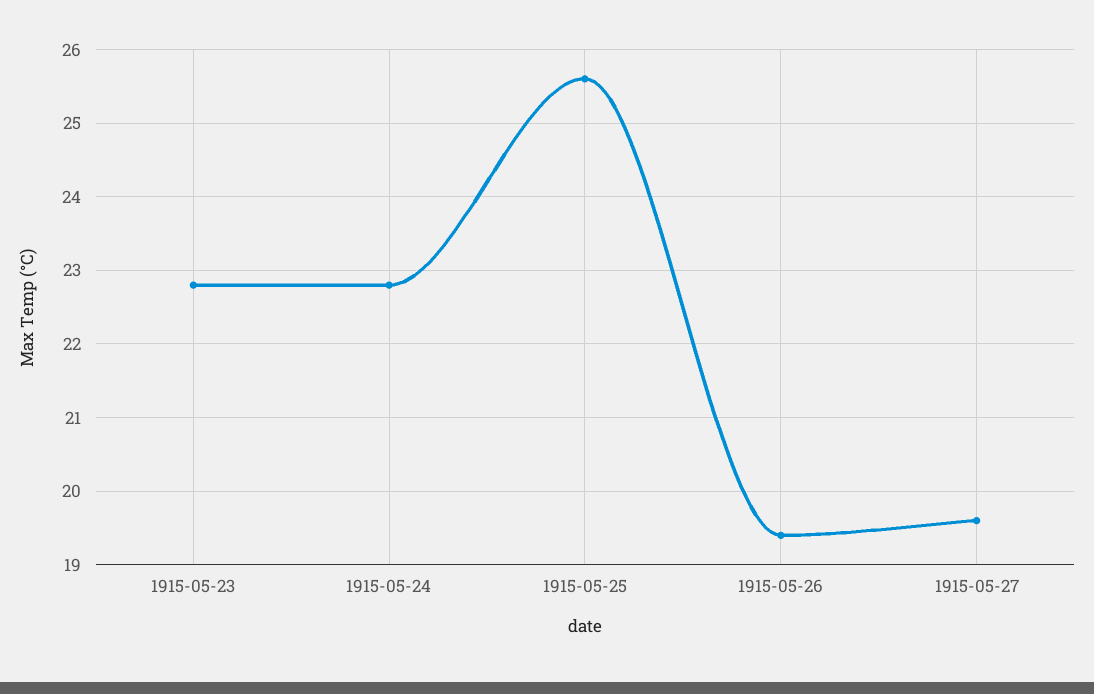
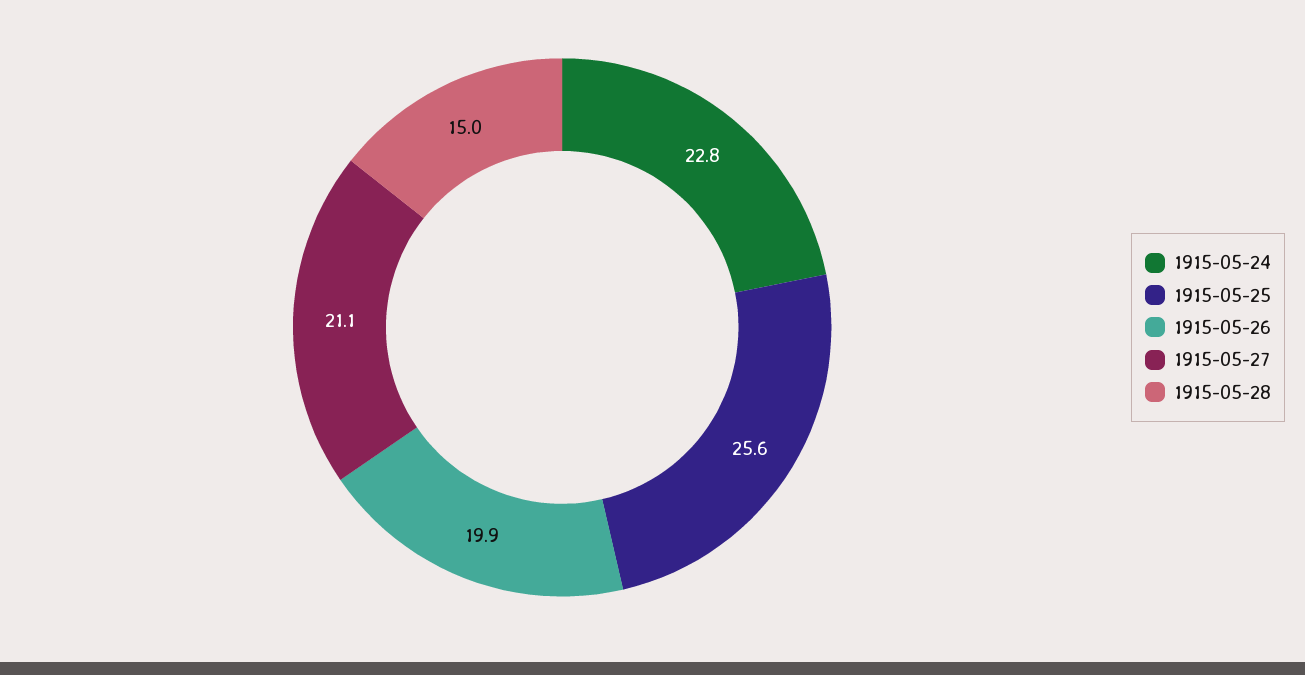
1915-05-23: 22.8 -> none
1915-05-26: 19.4 -> 19.9
1915-05-27: 19.6 -> 21.1
1915-05-28: none -> 15

